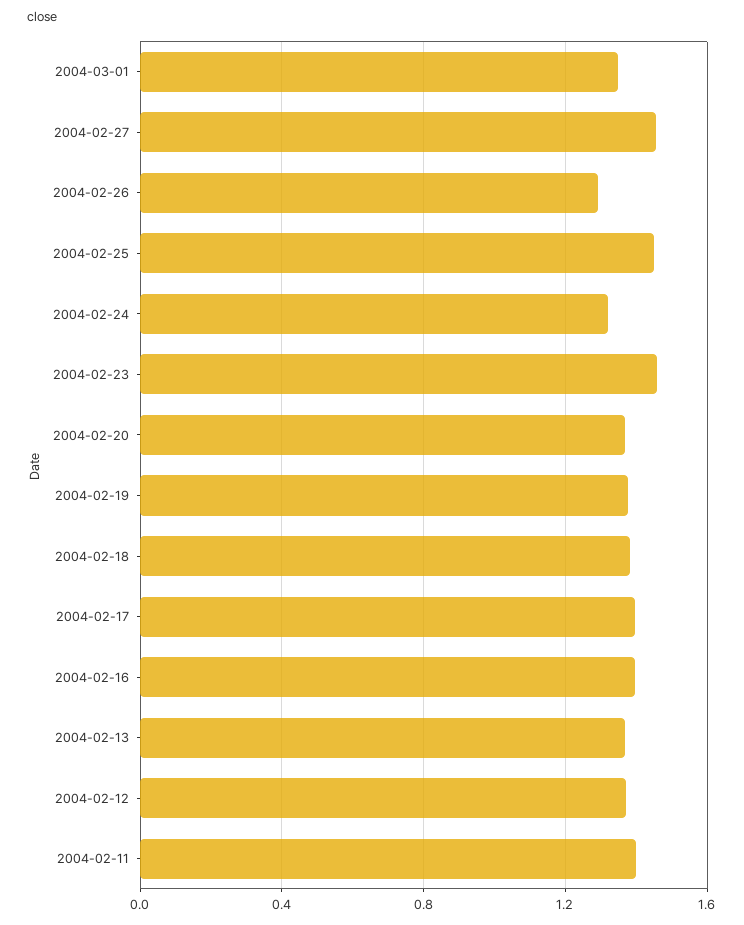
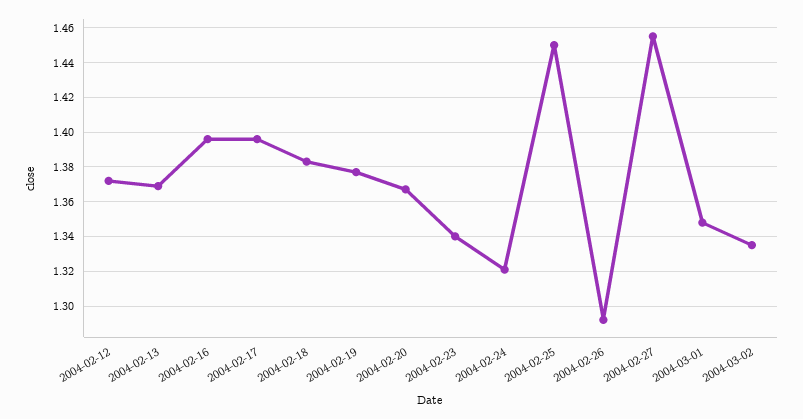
2004-02-23: 1.45 -> 1.34
2004-02-11: 1.4 -> none
2004-03-02: none -> 1.335

